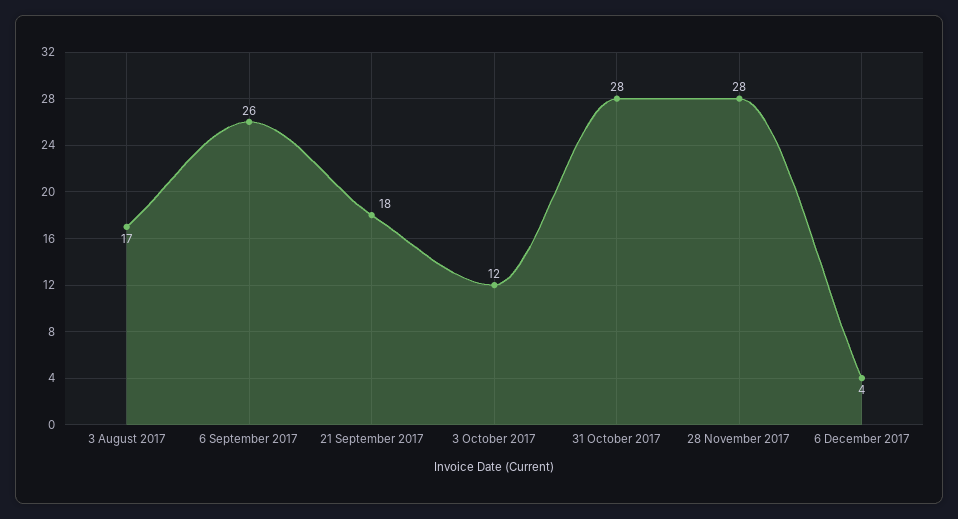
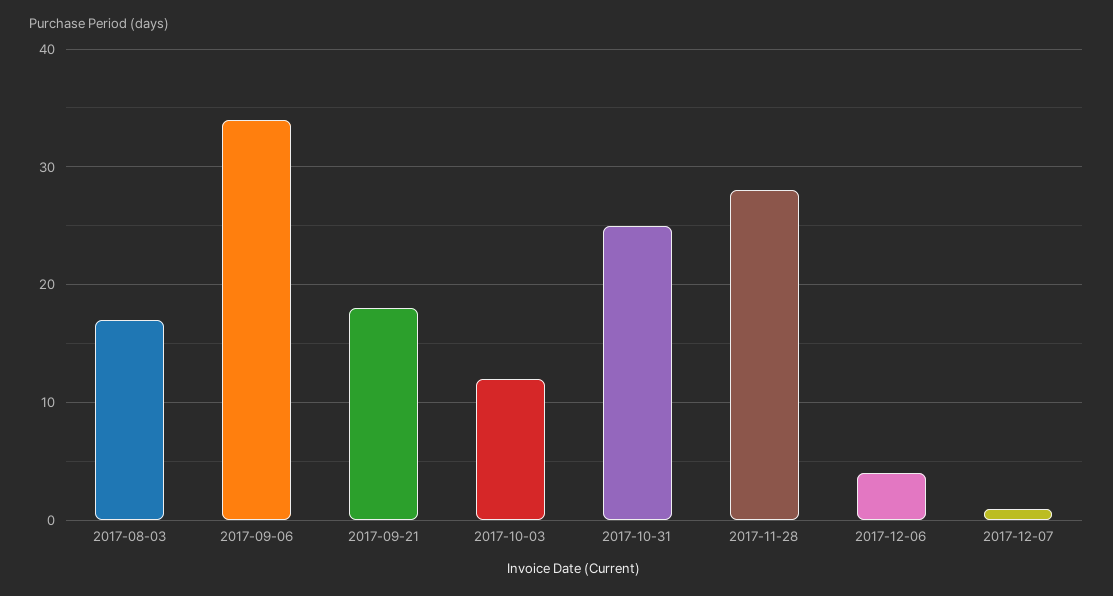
6 September 2017: 26 -> 34
31 October 2017: 28 -> 25
2017-12-07: none -> 1

